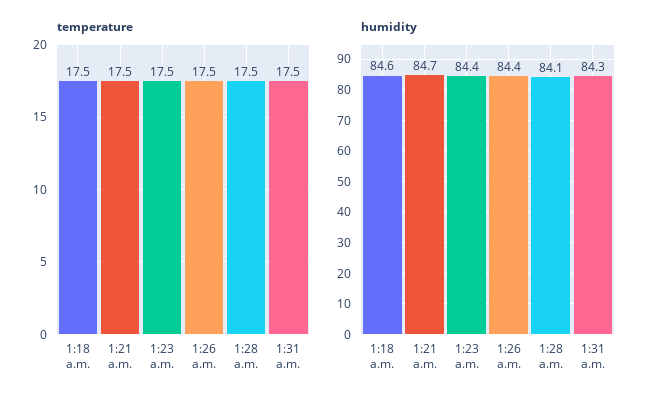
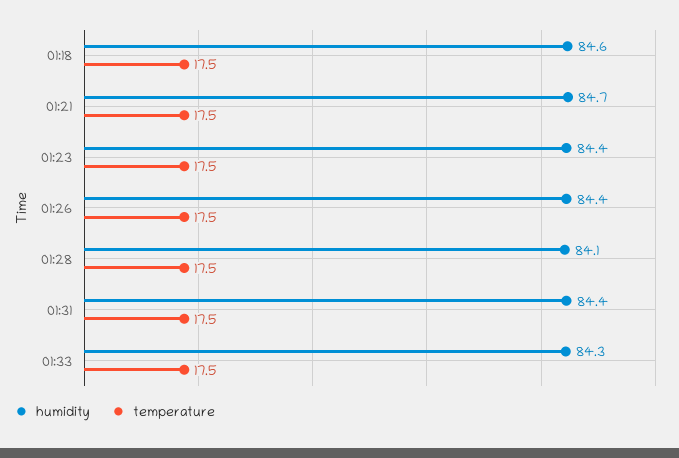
humidity, 1:31 a.m.: 84.3 -> 84.4
humidity, 01:33: none -> 84.3
temperature, 01:33: none -> 17.5

